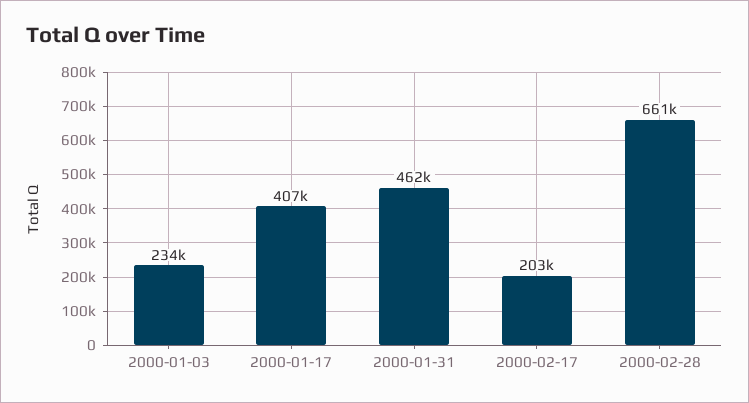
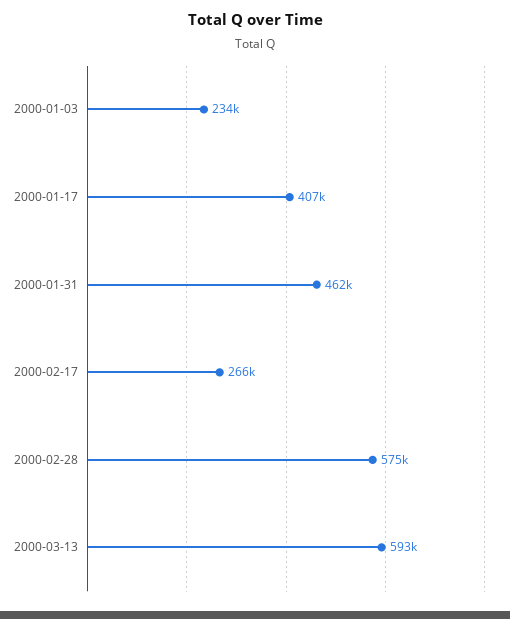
2000-02-17: 203000 -> 266000
2000-02-28: 661000 -> 575000
2000-03-13: none -> 593000

